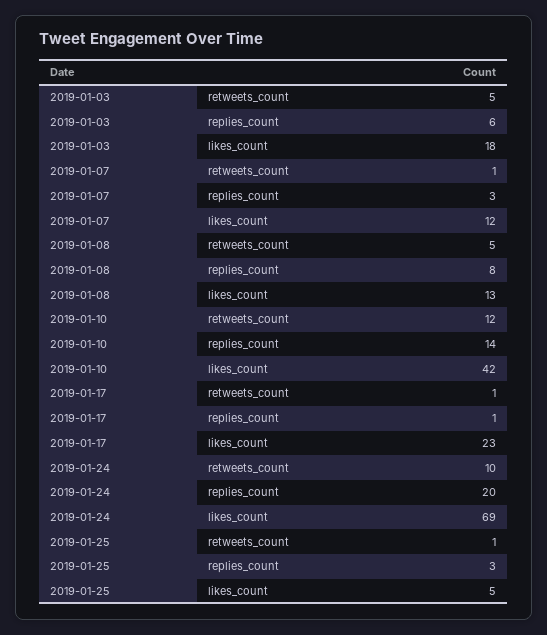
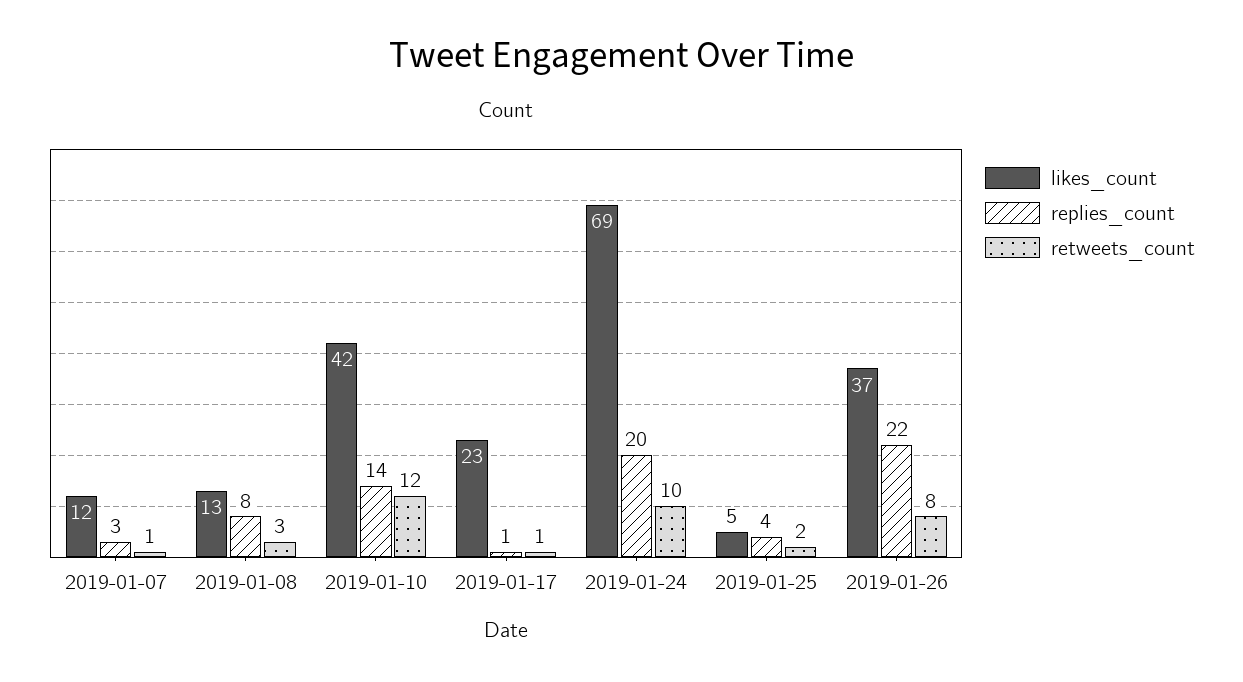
retweets_count, 2019-01-03: 5 -> none
replies_count, 2019-01-03: 6 -> none
likes_count, 2019-01-03: 18 -> none
retweets_count, 2019-01-08: 5 -> 3
retweets_count, 2019-01-25: 1 -> 2
replies_count, 2019-01-25: 3 -> 4
likes_count, 2019-01-26: none -> 37
replies_count, 2019-01-26: none -> 22
retweets_count, 2019-01-26: none -> 8

